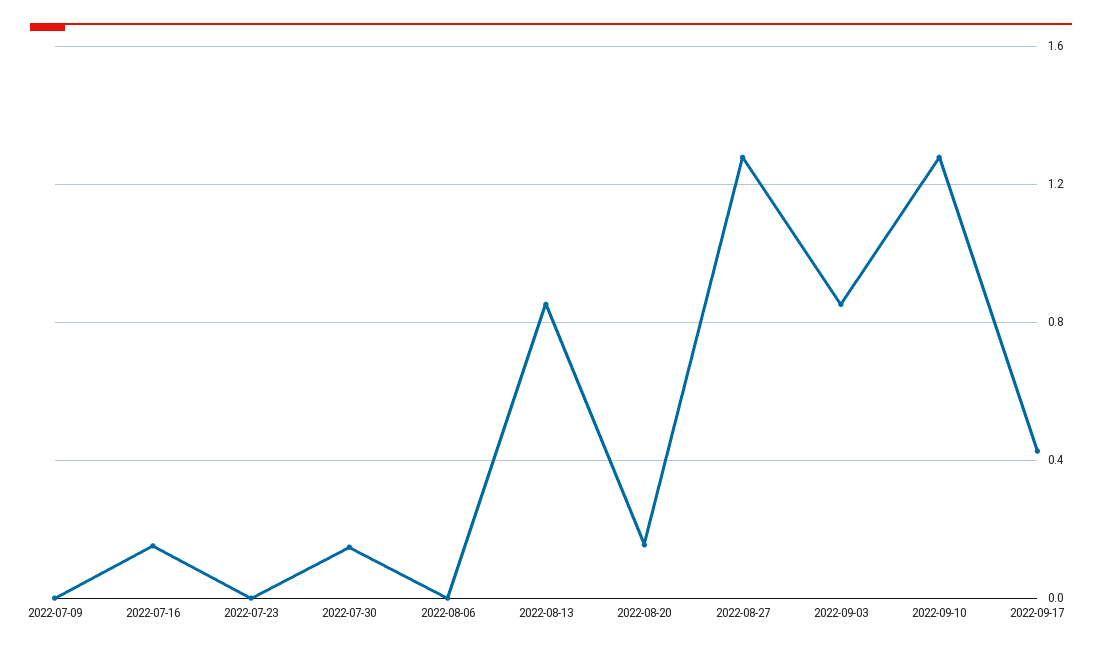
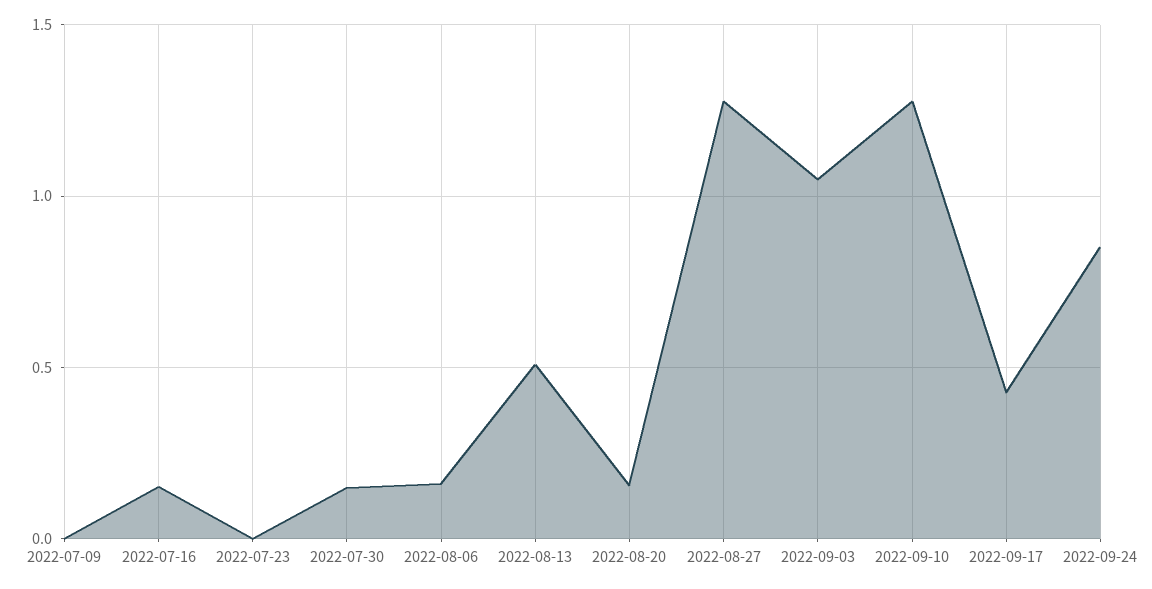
2022-08-06: 0 -> 0.15
2022-08-13: 0.85 -> 0.5
2022-09-03: 0.85 -> 1.05
2022-09-24: none -> 0.85

